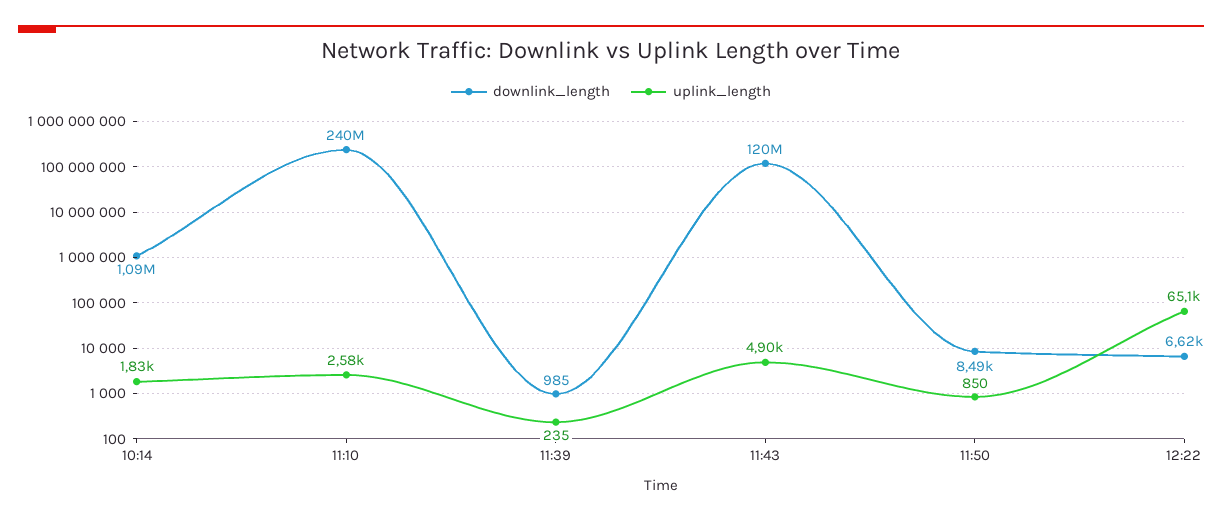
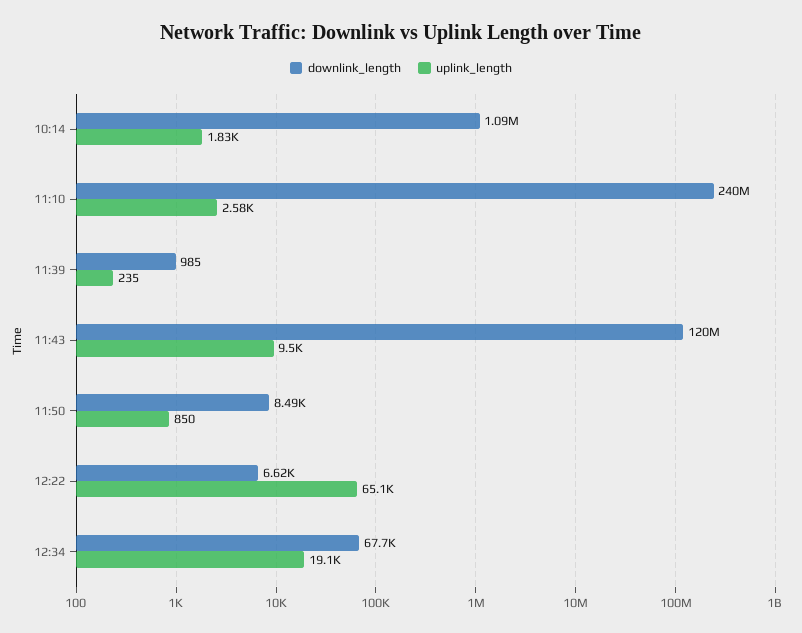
uplink_length, 11:43: 4900 -> 9500
downlink_length, 12:34: none -> 67700
uplink_length, 12:34: none -> 19100

